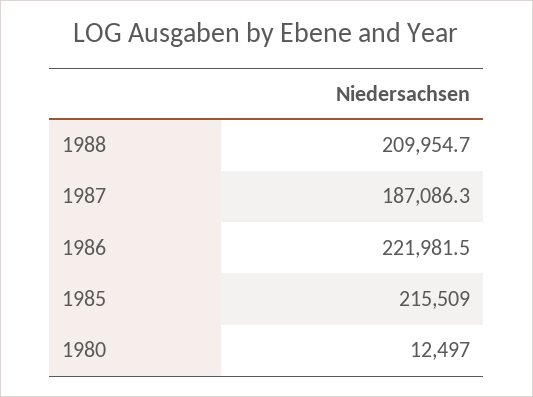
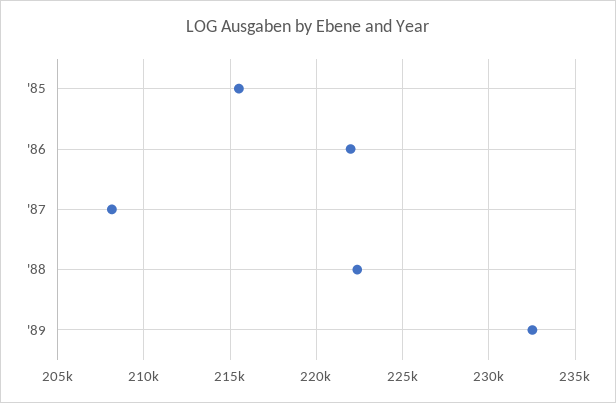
1988: 209954.7 -> 222500
1987: 187086.3 -> 208000
1980: 12497 -> none
'89: none -> 232500

